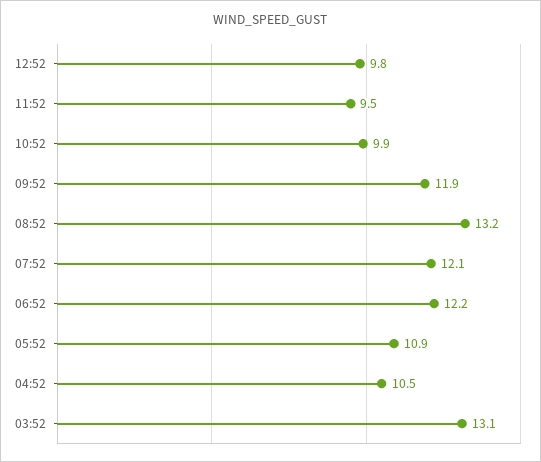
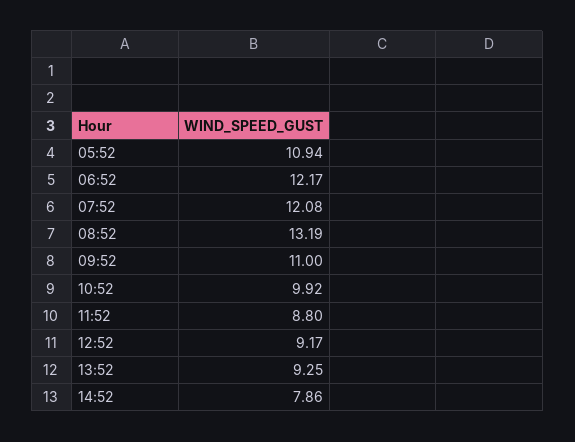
12:52: 9.8 -> 9.17
11:52: 9.5 -> 8.8
09:52: 11.9 -> 11
04:52: 10.5 -> none
03:52: 13.1 -> none
13:52: none -> 9.25
14:52: none -> 7.86

